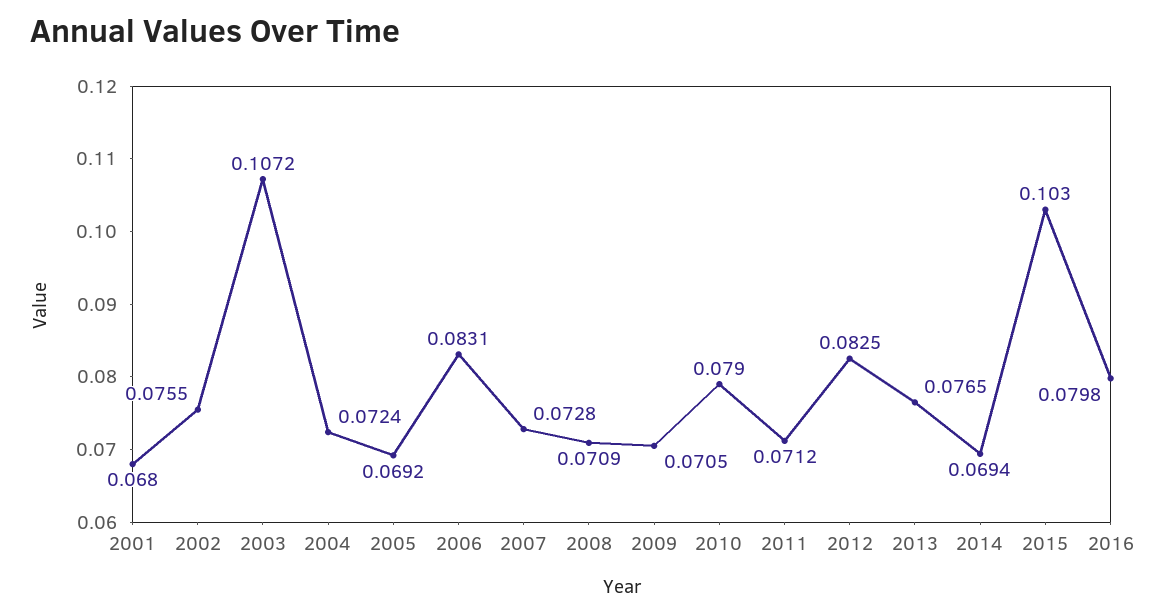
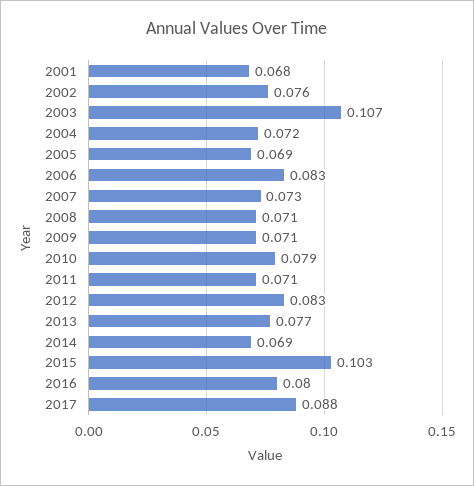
2017: none -> 0.088

